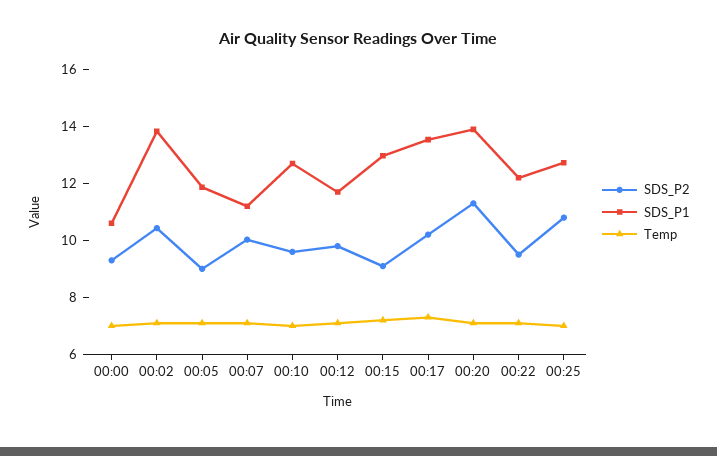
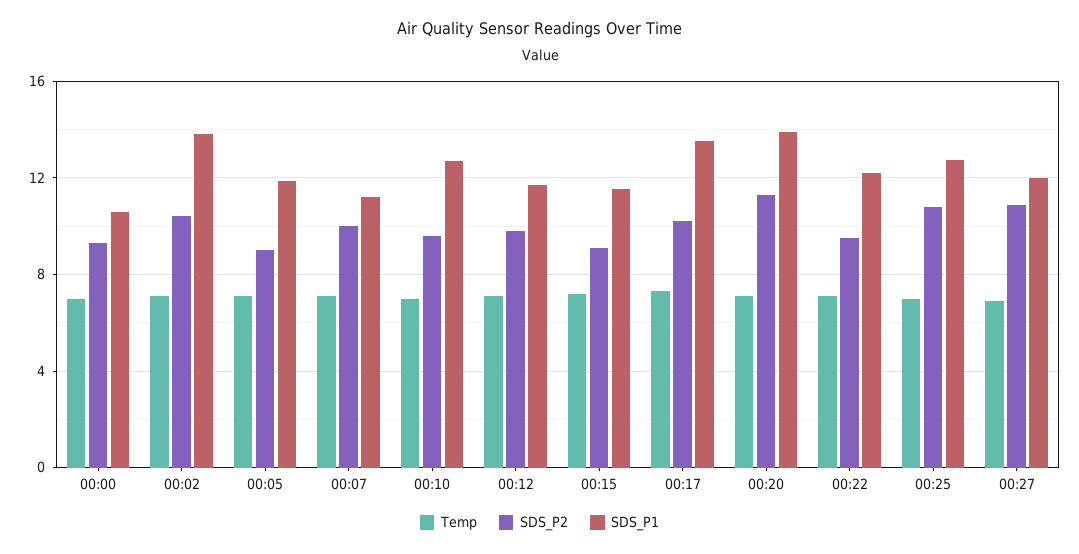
SDS_P1, 00:15: 13 -> 11.5
Temp, 00:27: none -> 7
SDS_P2, 00:27: none -> 11
SDS_P1, 00:27: none -> 12

